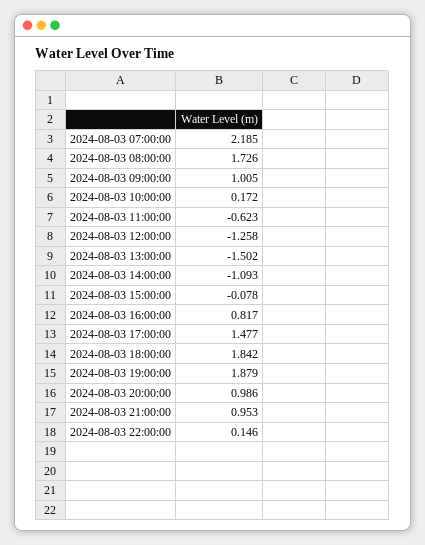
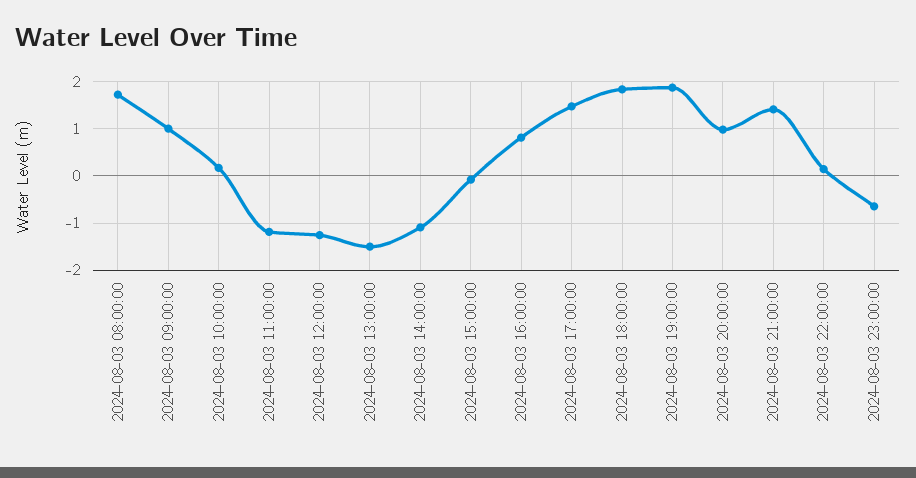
2024-08-03 07:00:00: 2.185 -> none
2024-08-03 11:00:00: -0.623 -> -1.2
2024-08-03 21:00:00: 0.953 -> 1.4
2024-08-03 23:00:00: none -> -0.6

